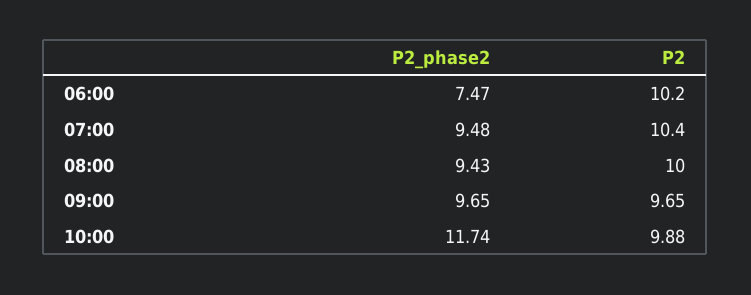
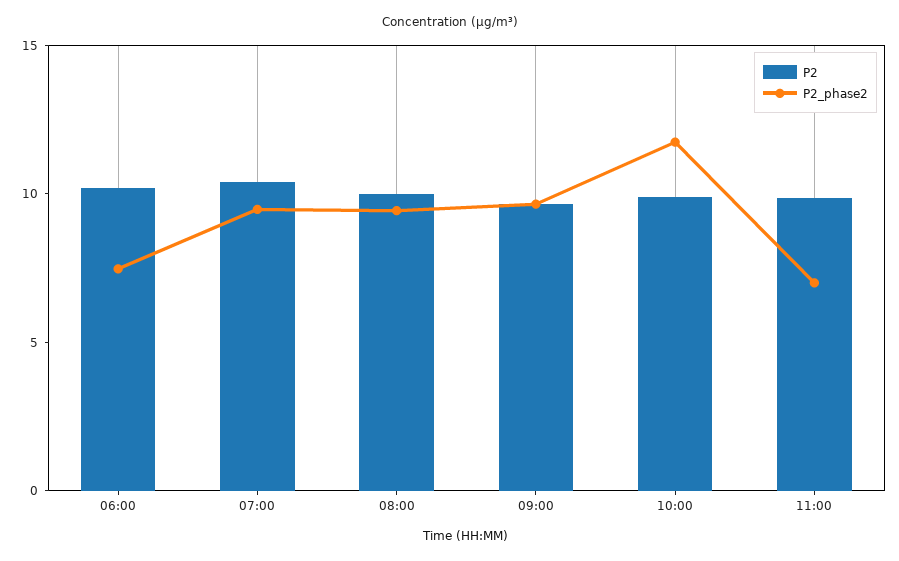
P2, 11:00: none -> 10
P2_phase2, 11:00: none -> 7

